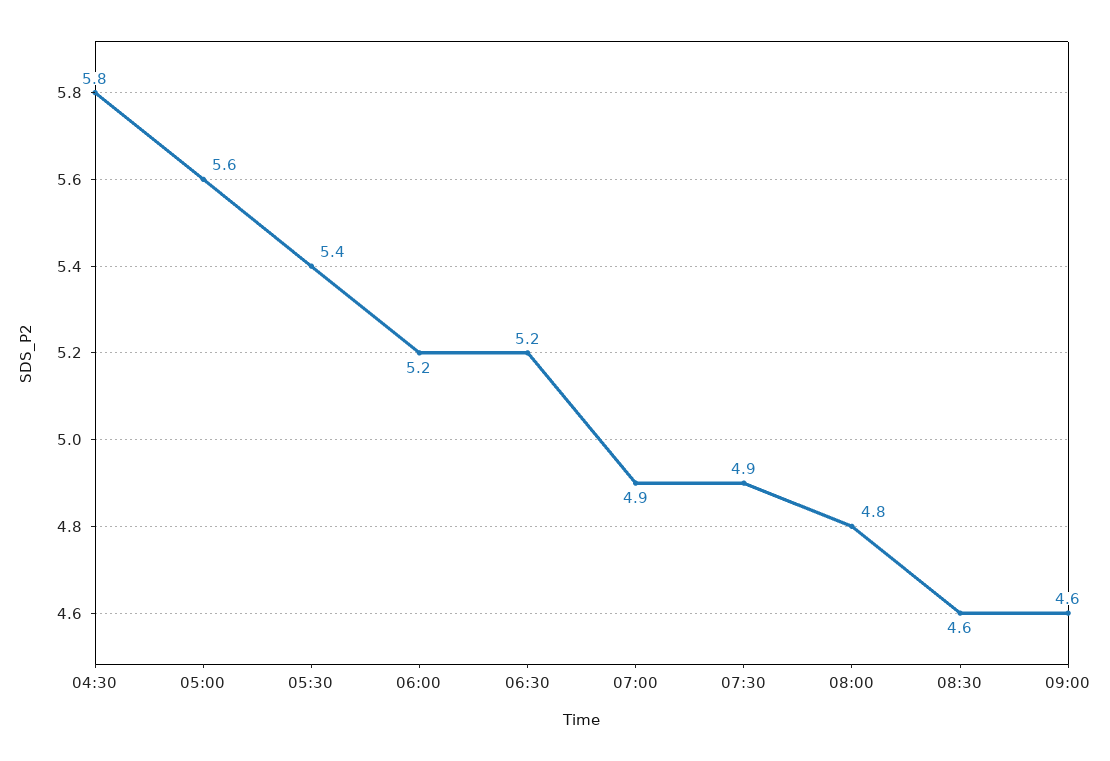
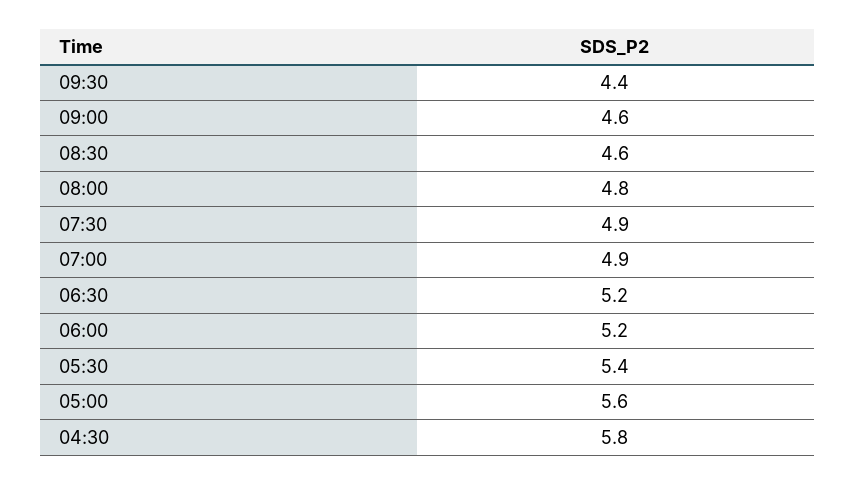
09:30: none -> 4.4

